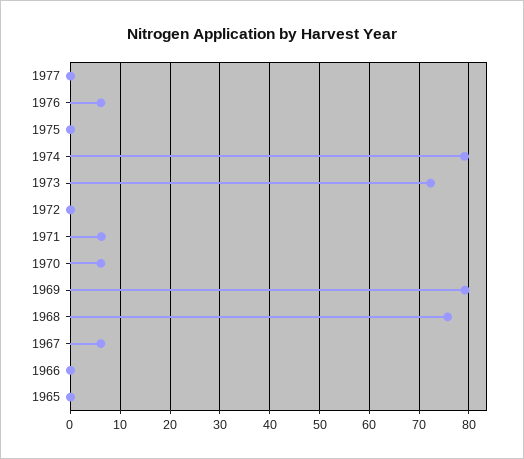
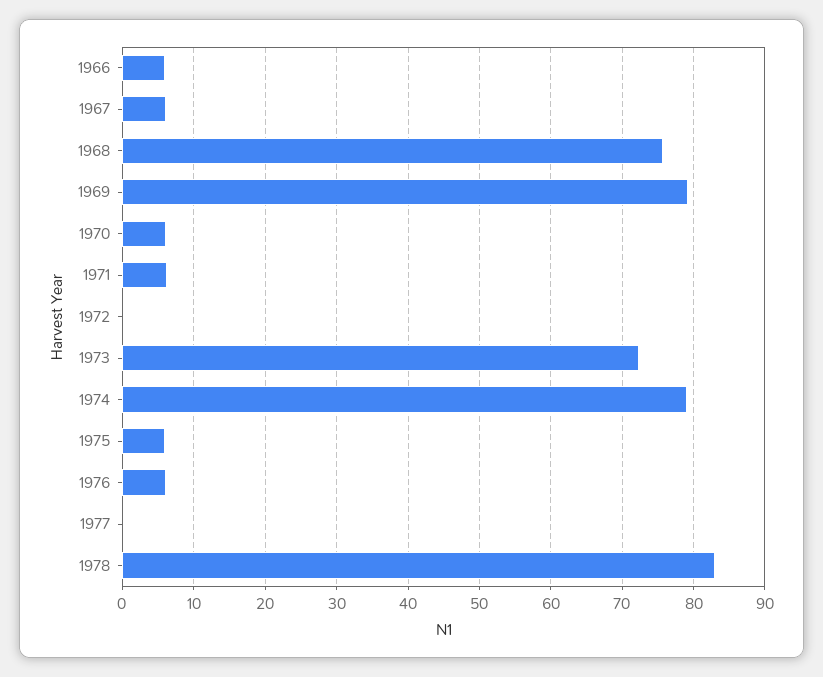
1975: 0 -> 6
1966: 0 -> 6
1965: 0 -> none
1978: none -> 83

